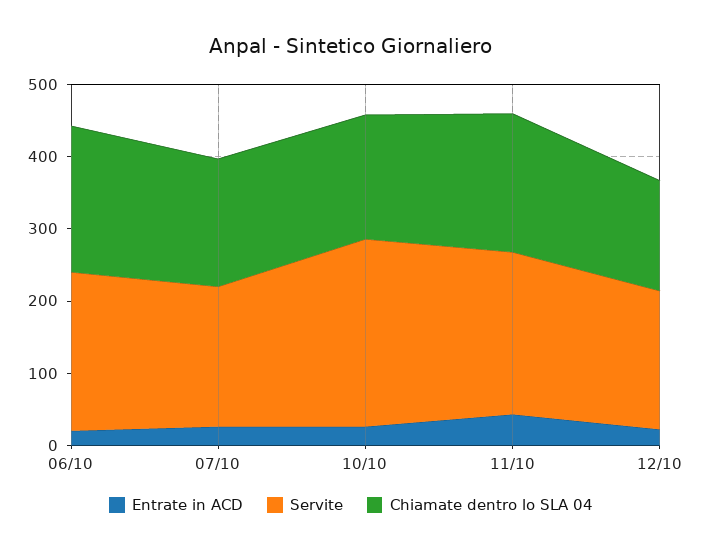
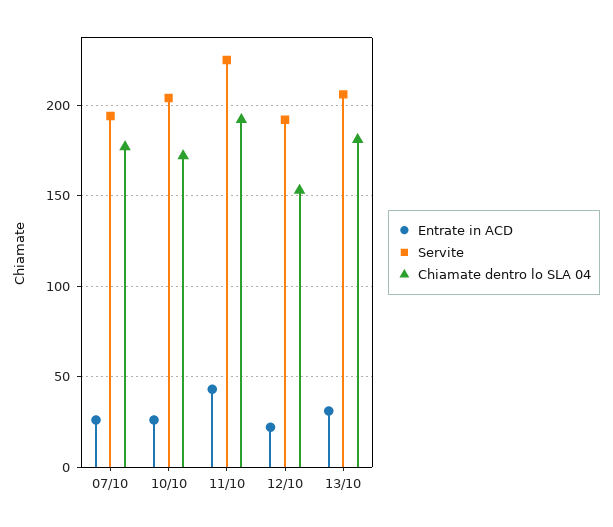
Entrate in ACD, 06/10: 20 -> none
Servite, 06/10: 220 -> none
Chiamate dentro lo SLA 04, 06/10: 200 -> none
Servite, 10/10: 260 -> 205
Entrate in ACD, 13/10: none -> 30
Servite, 13/10: none -> 205
Chiamate dentro lo SLA 04, 13/10: none -> 180

